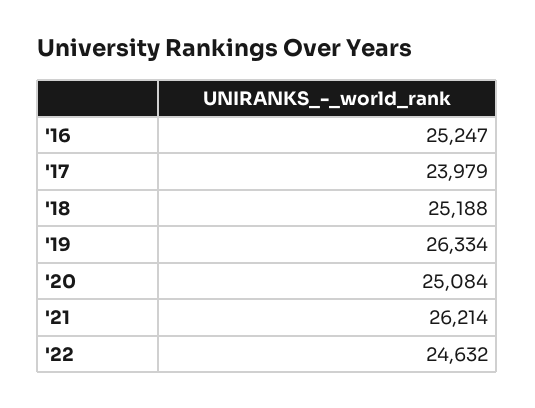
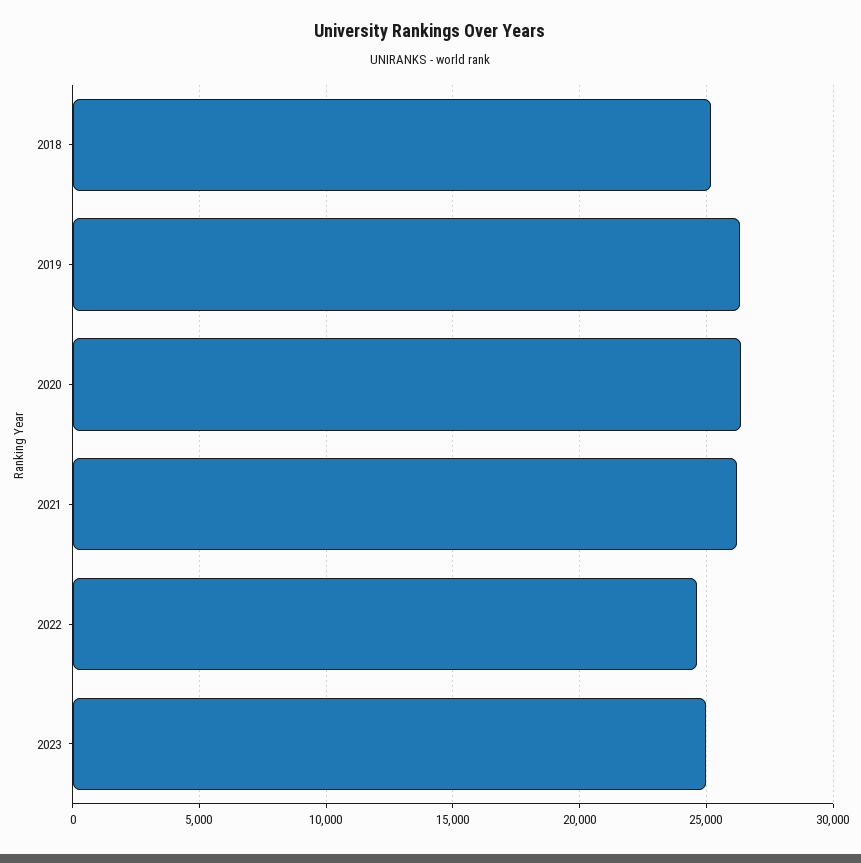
'16: 25247 -> none
'17: 23979 -> none
'20: 25084 -> 26500
2023: none -> 25000

